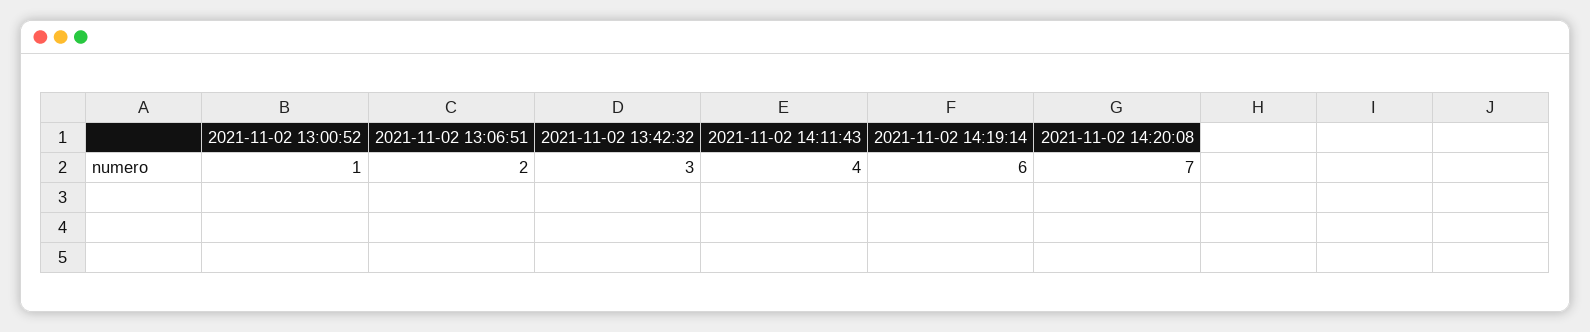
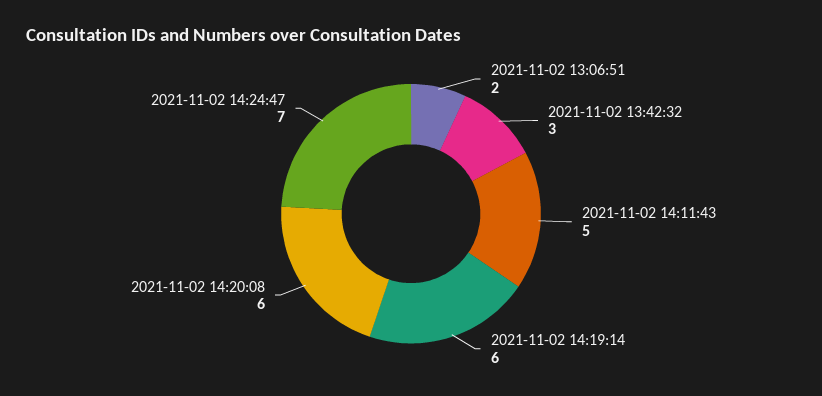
2021-11-02 13:00:52: 1 -> none
2021-11-02 14:11:43: 4 -> 5
2021-11-02 14:20:08: 7 -> 6
2021-11-02 14:24:47: none -> 7

